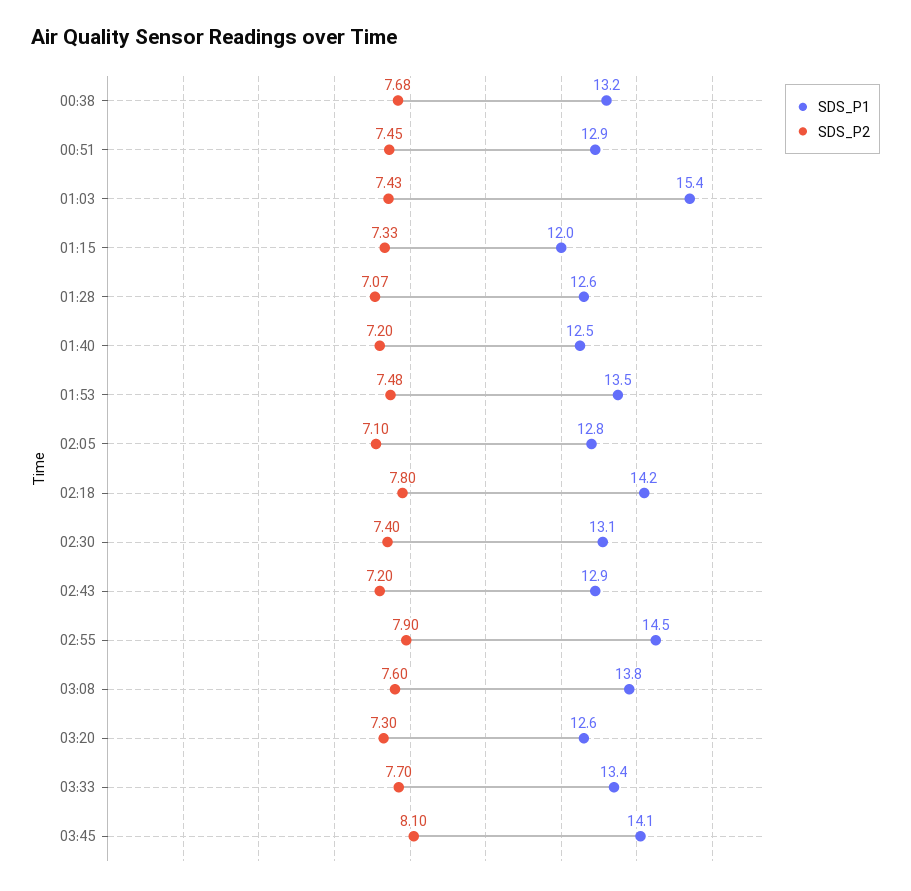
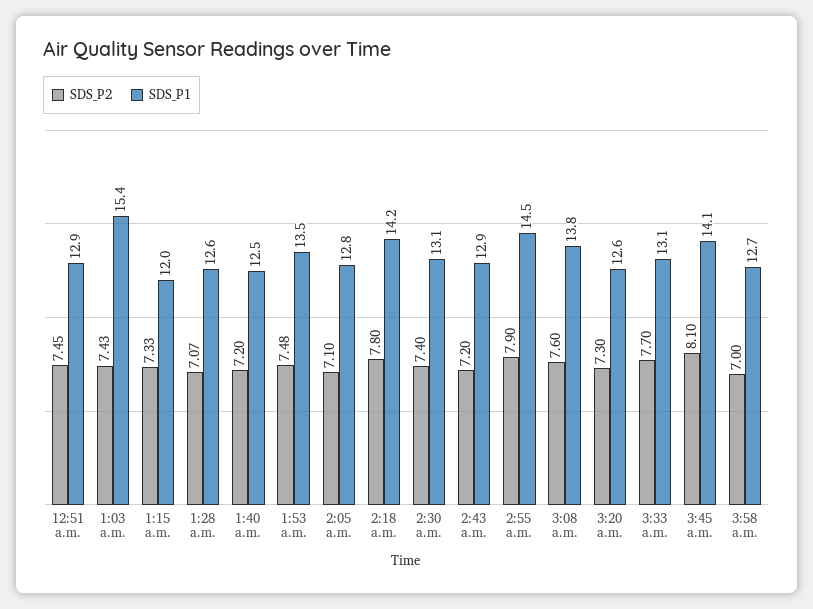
SDS_P1, 00:38: 13.2 -> none
SDS_P2, 00:38: 7.68 -> none
SDS_P1, 03:33: 13.4 -> 13.1
SDS_P2, 3:58 a.m.: none -> 7
SDS_P1, 3:58 a.m.: none -> 12.7

